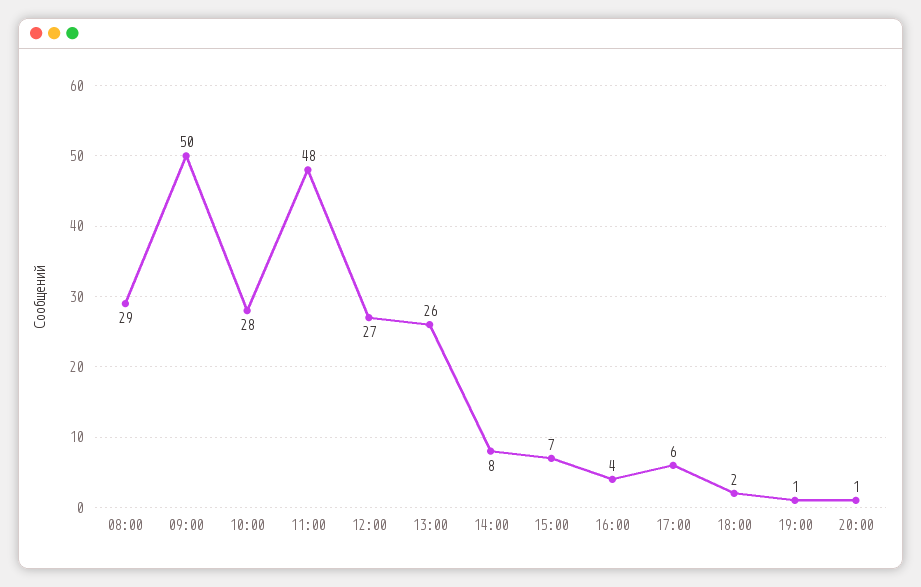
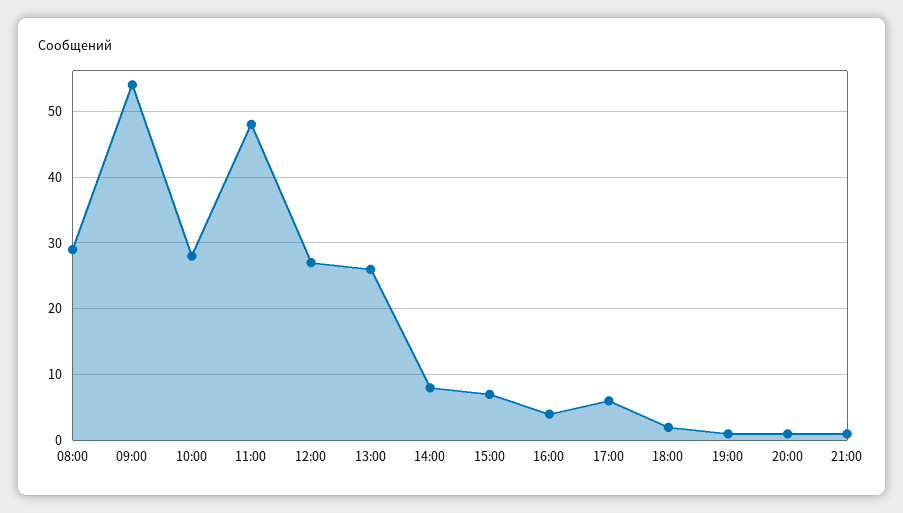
09:00: 50 -> 54
21:00: none -> 1

